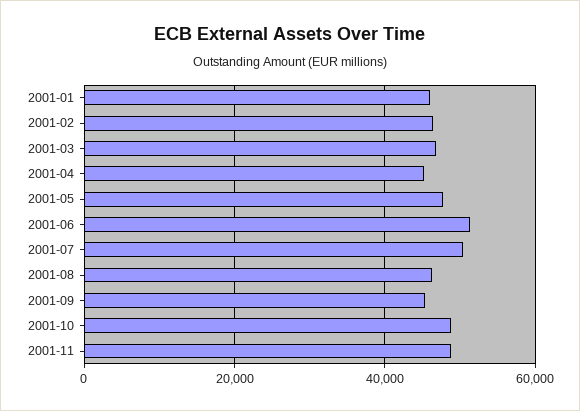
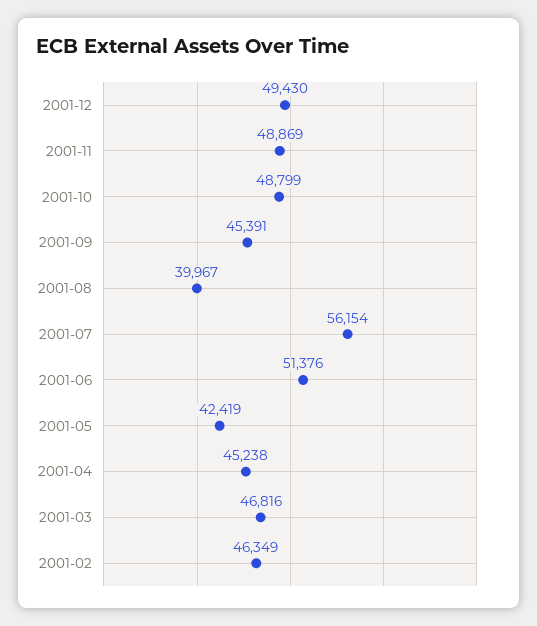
2001-01: 46000 -> none
2001-05: 48000 -> 42419
2001-07: 50000 -> 56154
2001-08: 46000 -> 39967
2001-12: none -> 49430

